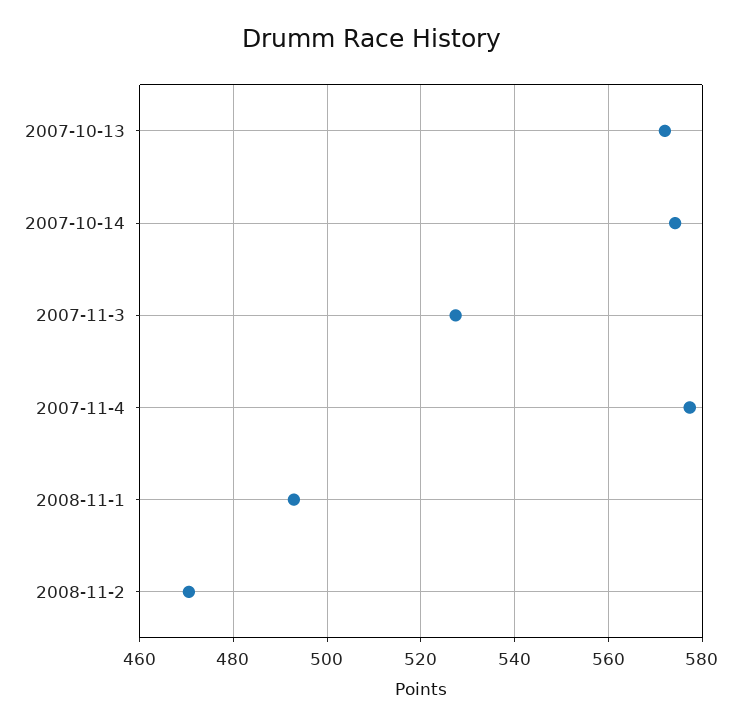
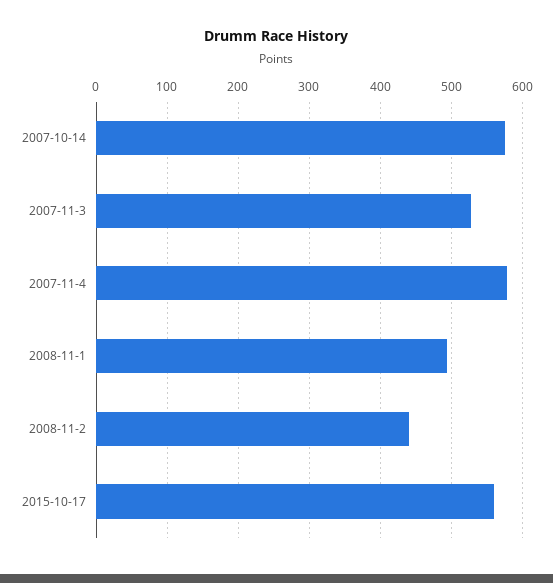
2007-10-13: 572 -> none
2008-11-2: 470 -> 440
2015-10-17: none -> 560

